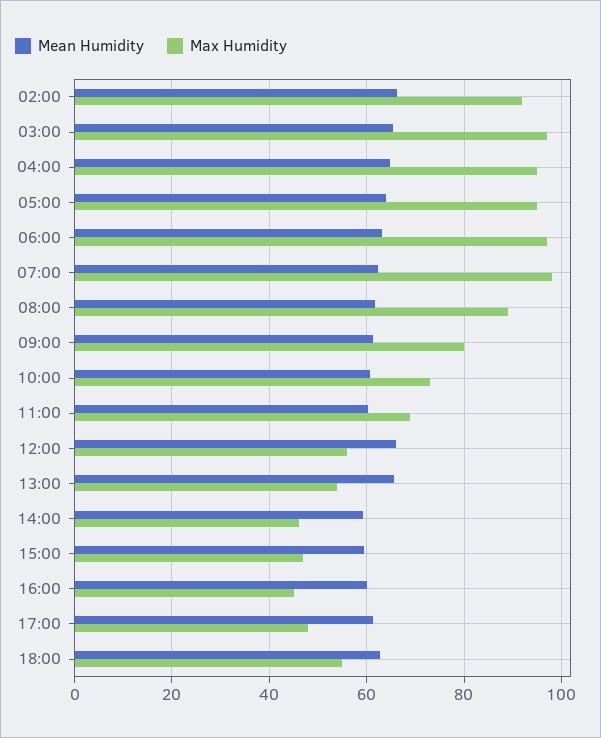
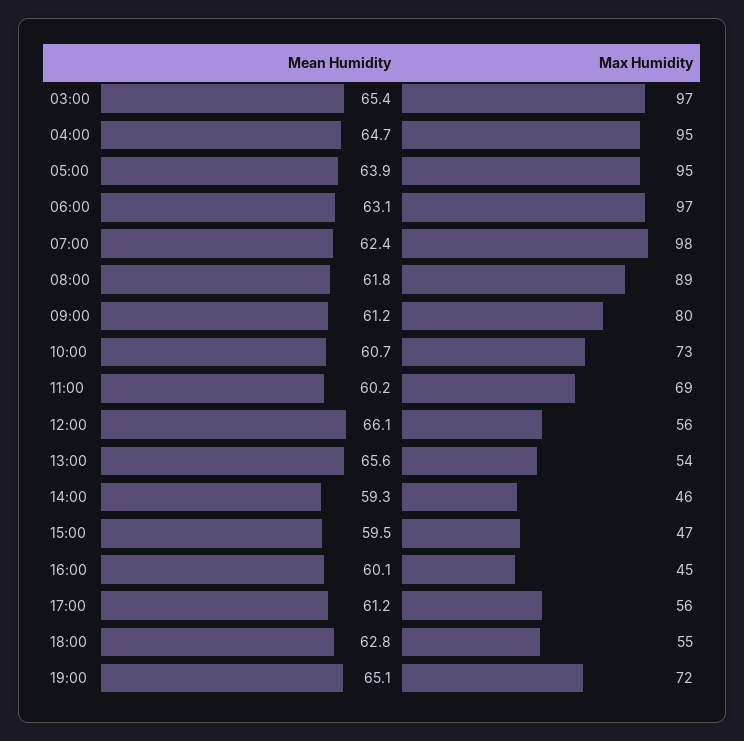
Mean Humidity, 02:00: 66 -> none
Max Humidity, 02:00: 92 -> none
Max Humidity, 17:00: 48 -> 56
Mean Humidity, 19:00: none -> 65.1
Max Humidity, 19:00: none -> 72

